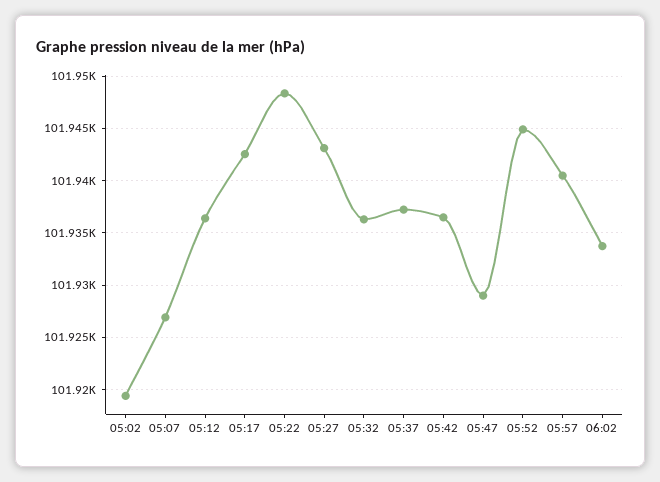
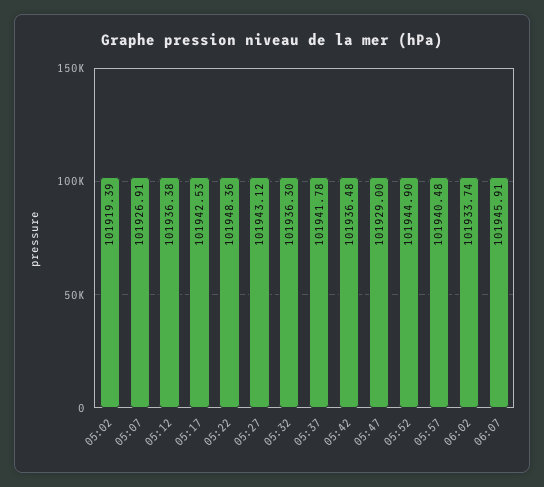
05:37: 101937 -> 101941.78
06:07: none -> 101945.91

